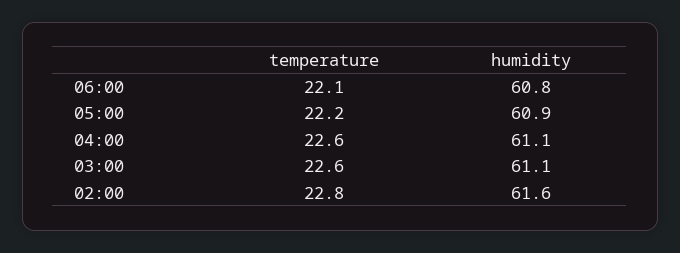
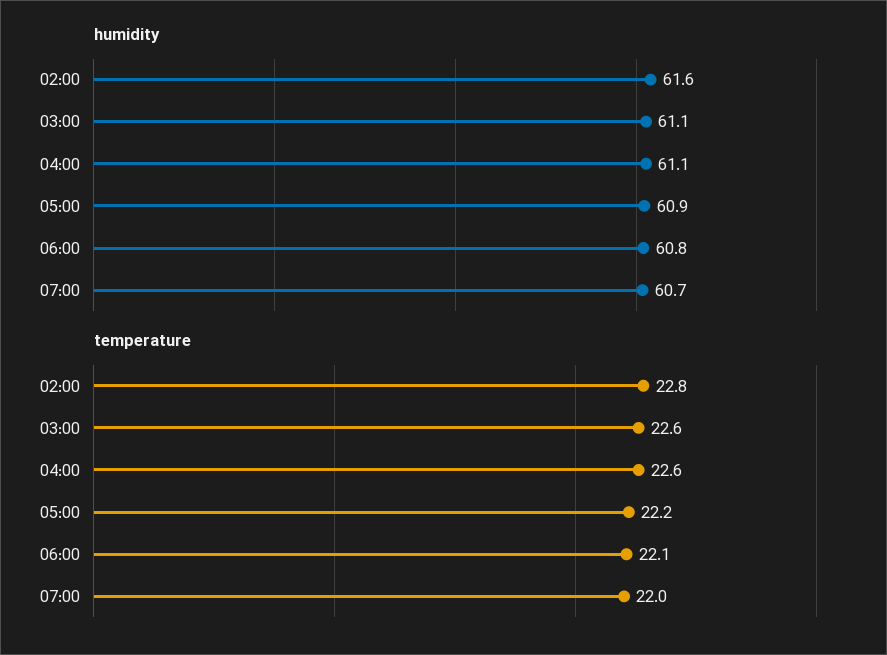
humidity, 07:00: none -> 60.7
temperature, 07:00: none -> 22

